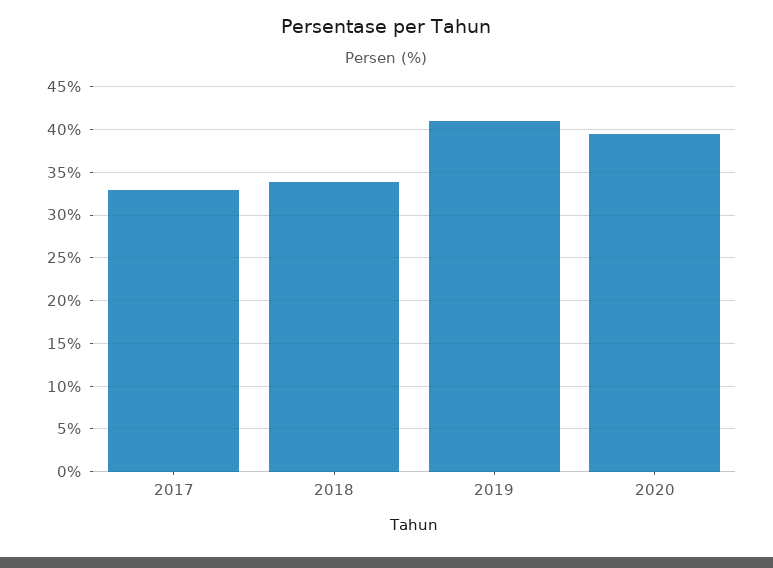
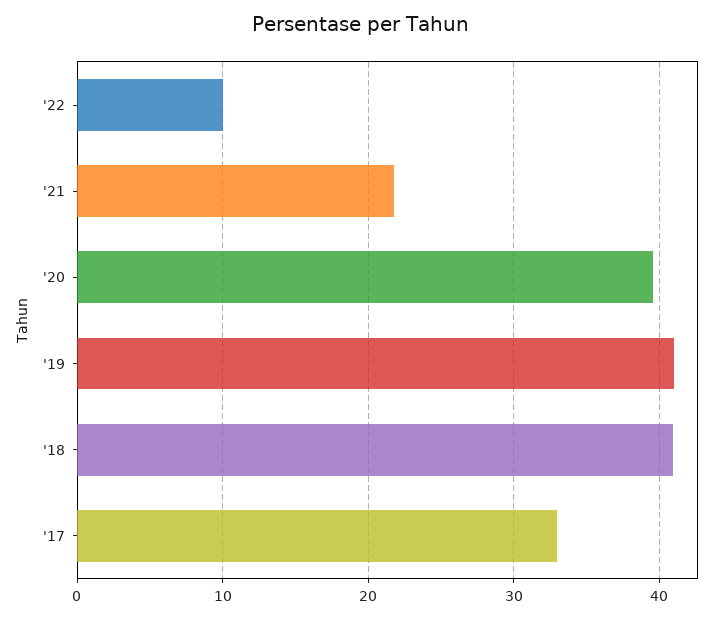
2018: 34 -> 41
'22: none -> 10
'21: none -> 22

